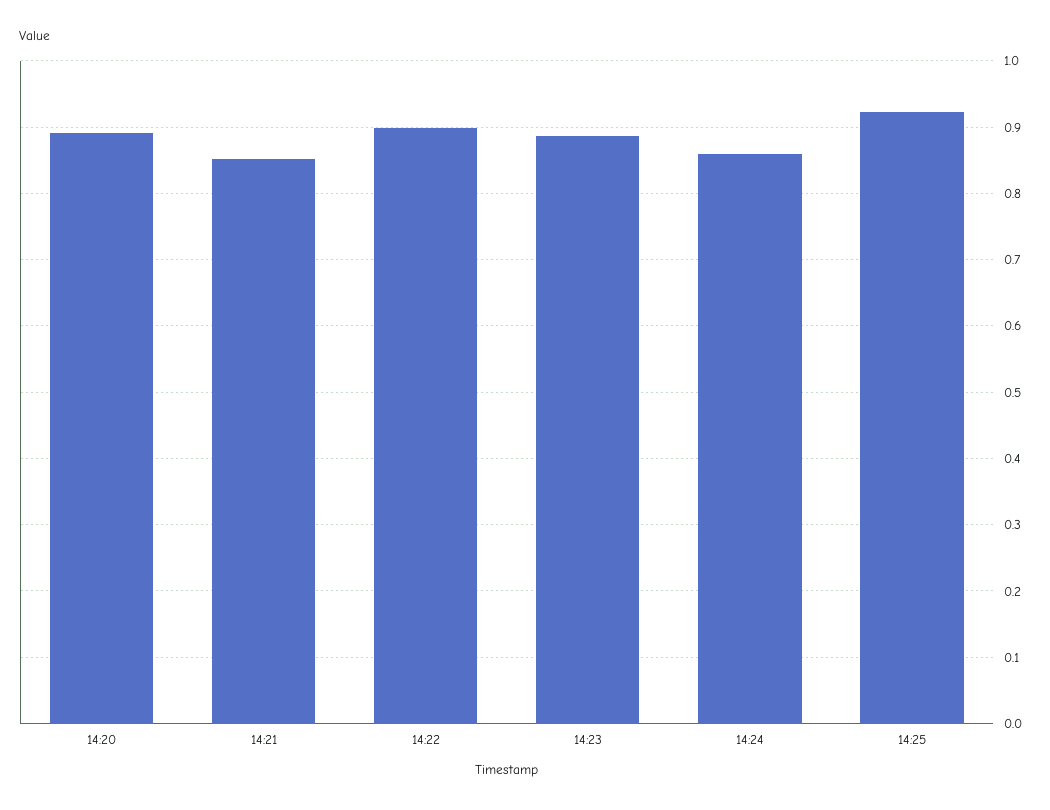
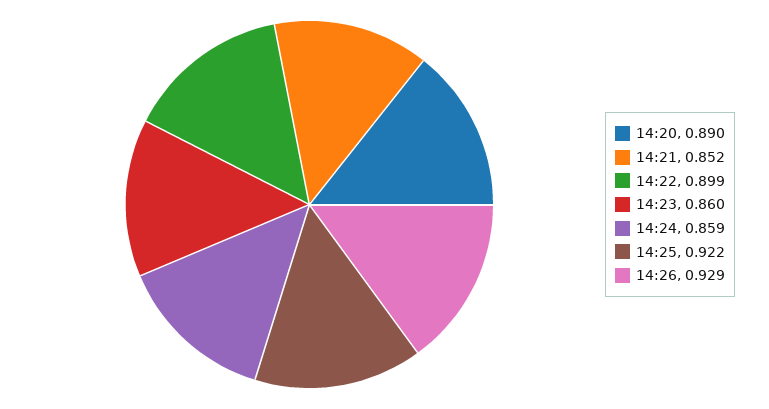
14:23: 0.89 -> 0.86
14:26: none -> 0.929

